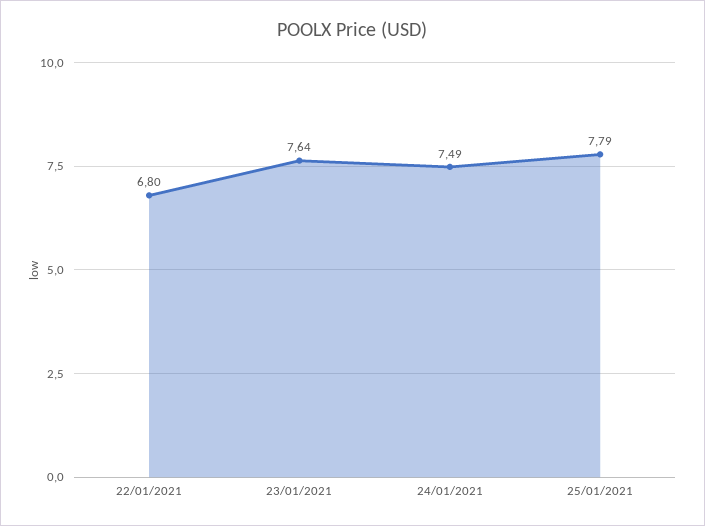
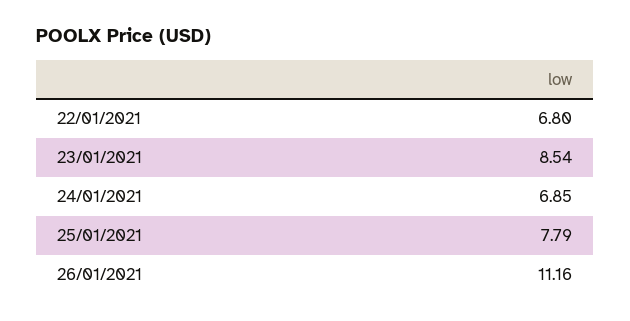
23/01/2021: 7.64 -> 8.54
24/01/2021: 7.49 -> 6.85
26/01/2021: none -> 11.16

